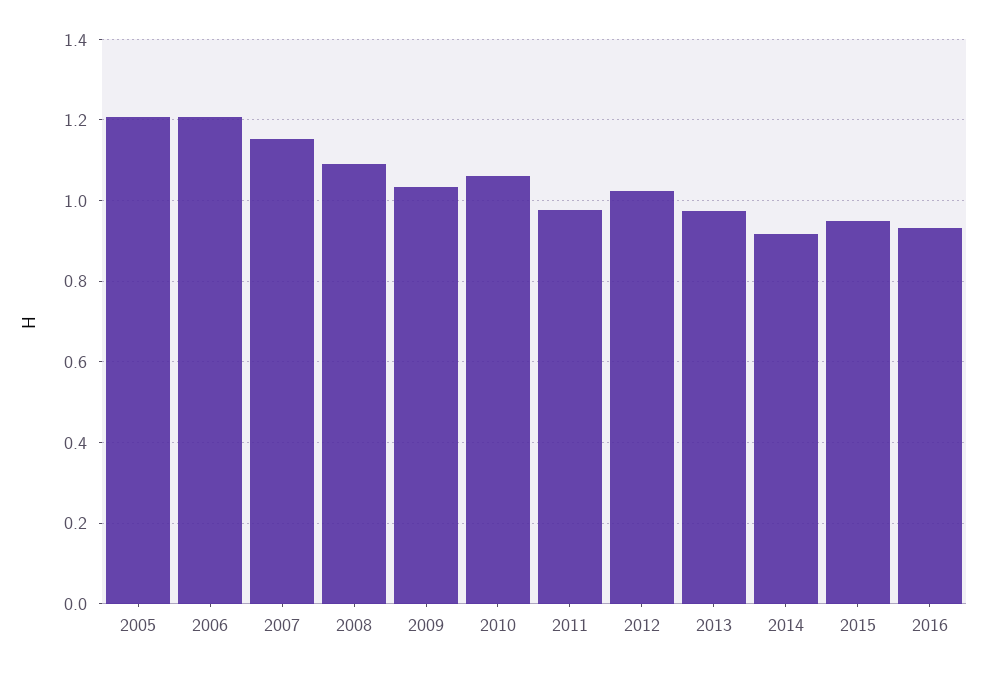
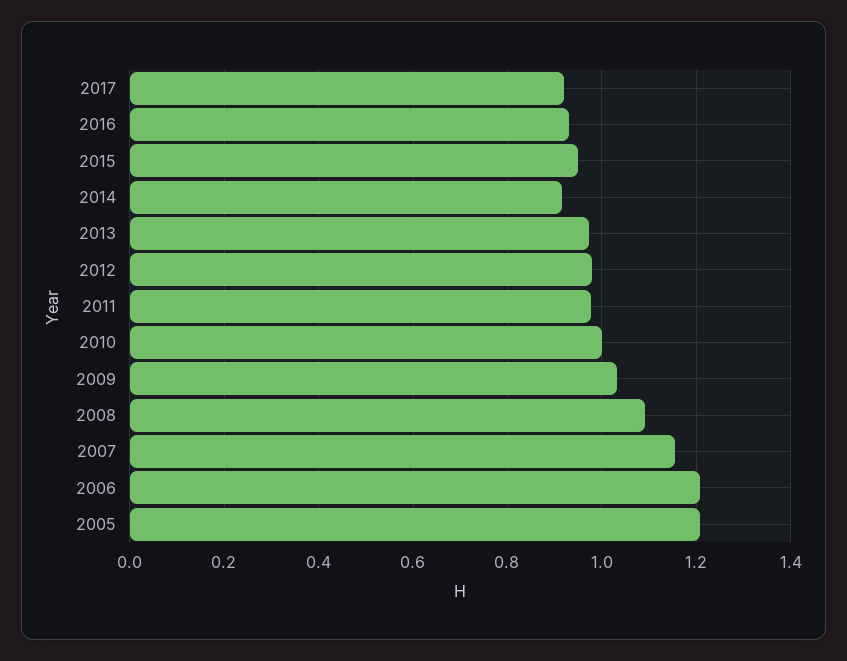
2010: 1.06 -> 1
2012: 1.02 -> 0.98
2017: none -> 0.92

